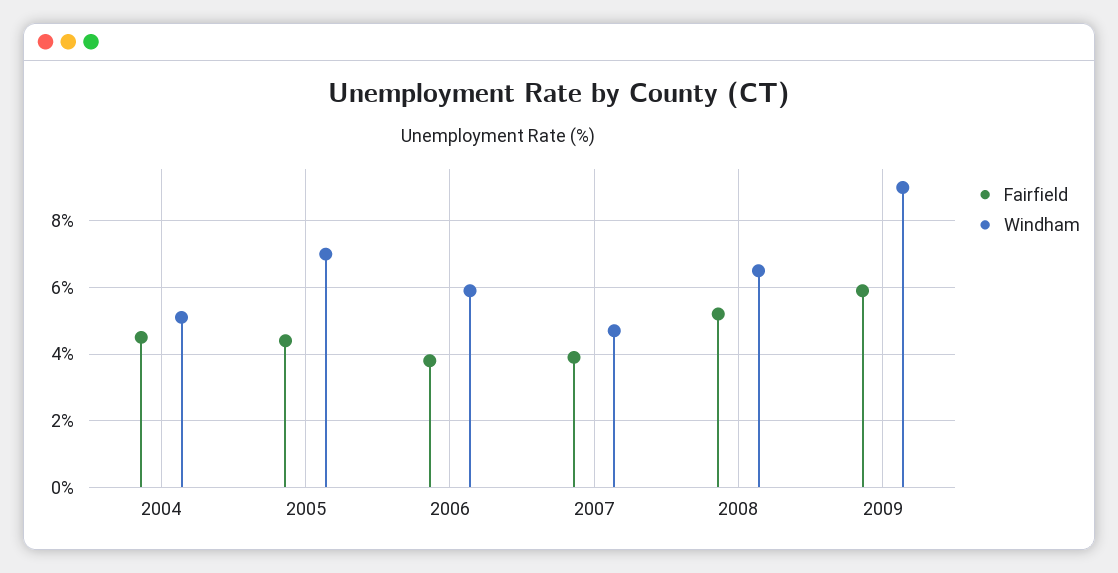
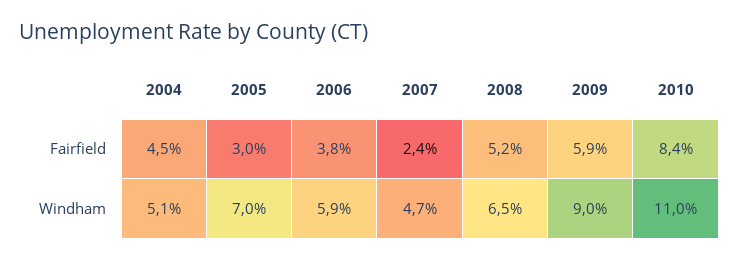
Fairfield, 2005: 4.5 -> 3
Fairfield, 2007: 4 -> 2.4
Fairfield, 2010: none -> 8.4
Windham, 2010: none -> 11

